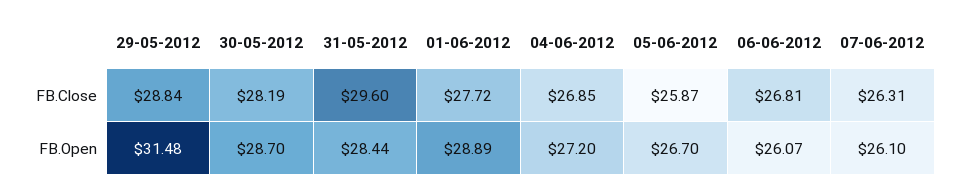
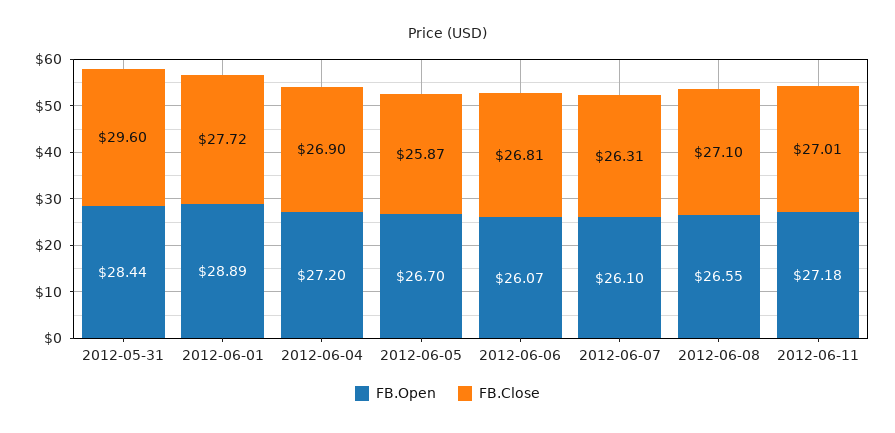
FB.Close, 29-05-2012: 28.84 -> none
FB.Close, 30-05-2012: 28.19 -> none
FB.Close, 04-06-2012: 26.85 -> 26.9
FB.Open, 29-05-2012: 31.48 -> none
FB.Open, 30-05-2012: 28.7 -> none
FB.Open, 2012-06-08: none -> 26.55
FB.Close, 2012-06-08: none -> 27.1
FB.Open, 2012-06-11: none -> 27.18
FB.Close, 2012-06-11: none -> 27.01

